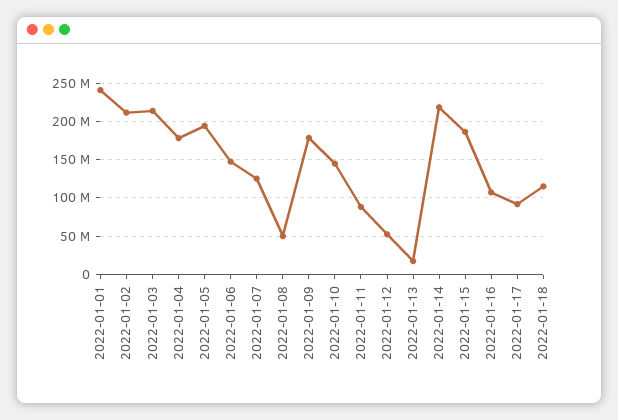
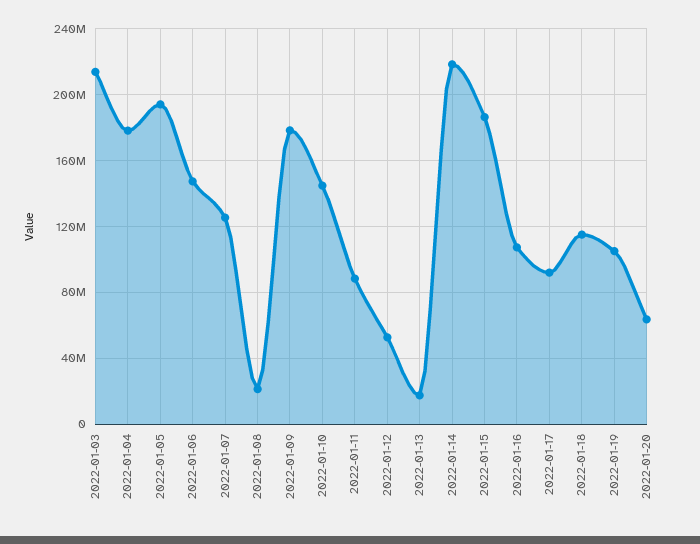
2022-01-01: 240000000 -> none
2022-01-02: 210000000 -> none
2022-01-08: 50000000 -> 20000000
2022-01-19: none -> 105000000
2022-01-20: none -> 65000000

